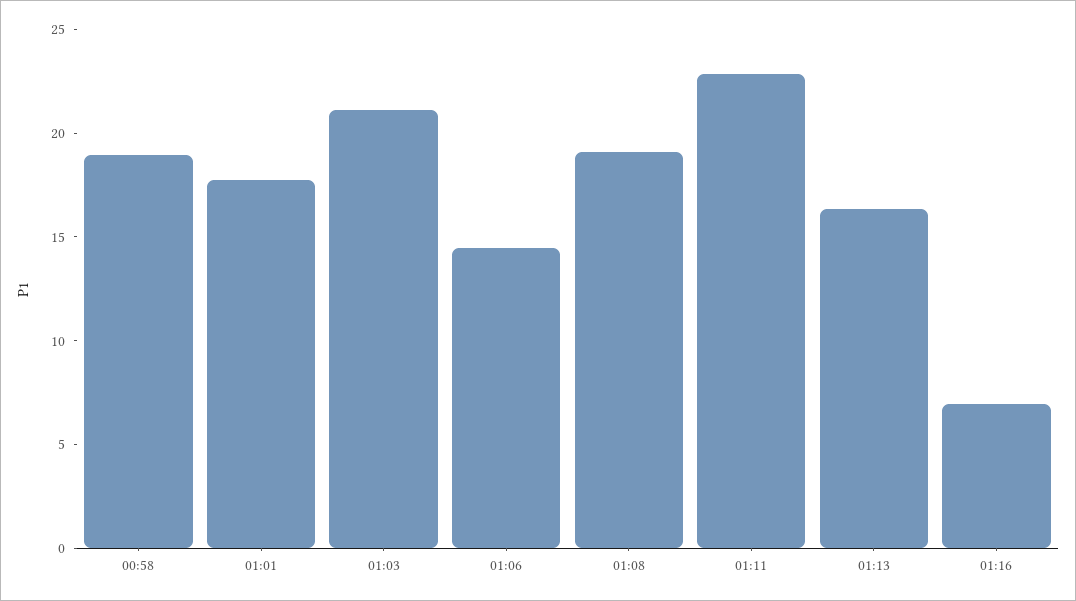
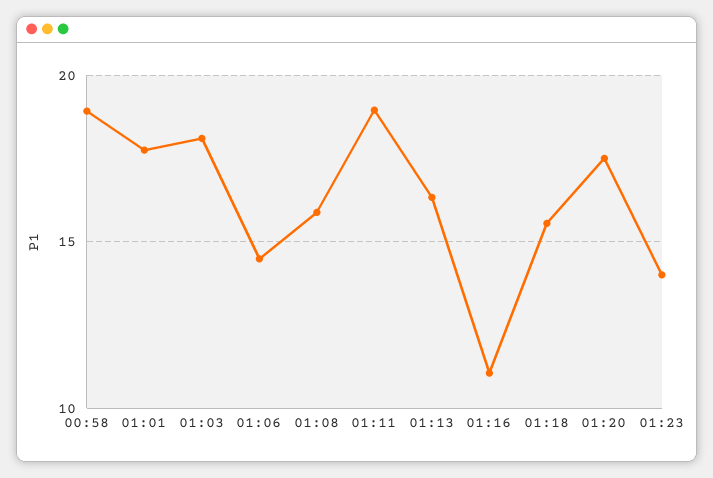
01:03: 21 -> 18
01:08: 19 -> 16
01:11: 23 -> 19
01:16: 7 -> 11
01:18: none -> 15.5
01:20: none -> 17.5
01:23: none -> 14

